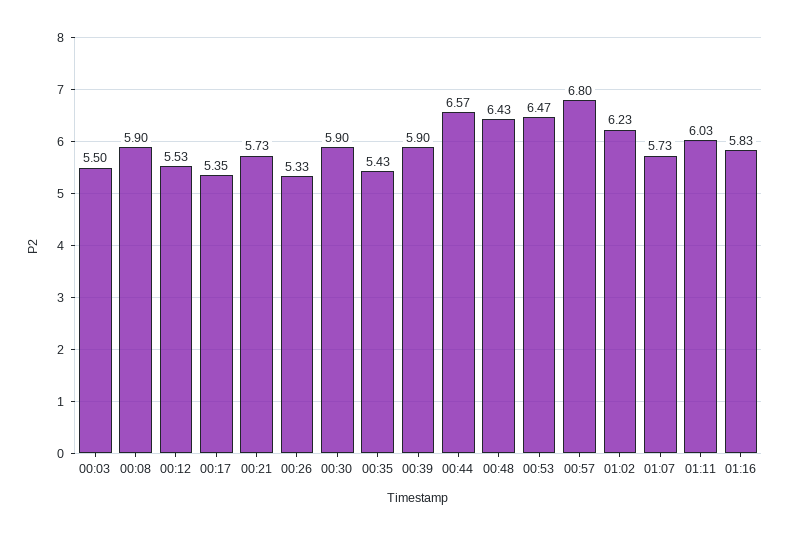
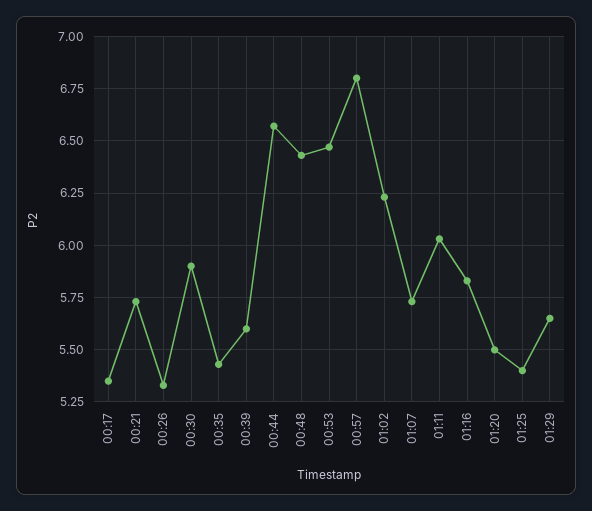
00:03: 5.5 -> none
00:08: 5.9 -> none
00:12: 5.53 -> none
00:39: 5.9 -> 5.6
01:20: none -> 5.5
01:25: none -> 5.4
01:29: none -> 5.65

